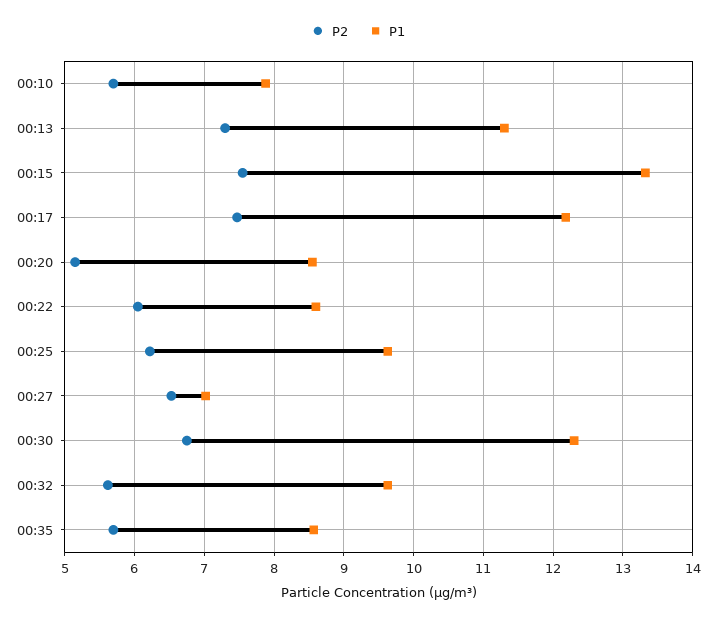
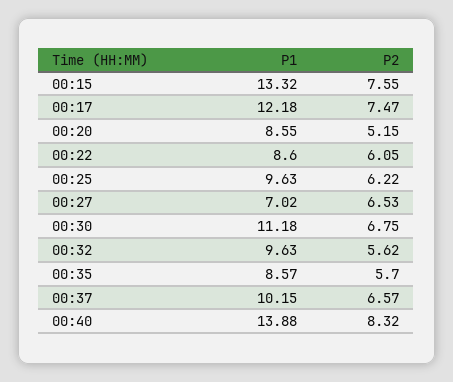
P2, 00:10: 5.7 -> none
P1, 00:10: 7.9 -> none
P2, 00:13: 7.3 -> none
P1, 00:13: 11.3 -> none
P1, 00:30: 12.3 -> 11.18
P1, 00:37: none -> 10.15
P2, 00:37: none -> 6.57
P1, 00:40: none -> 13.88
P2, 00:40: none -> 8.32

